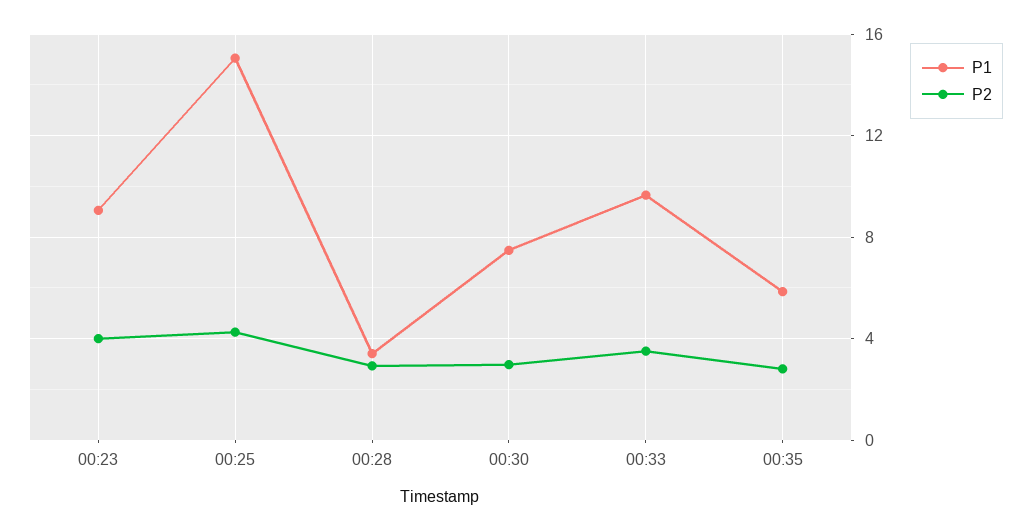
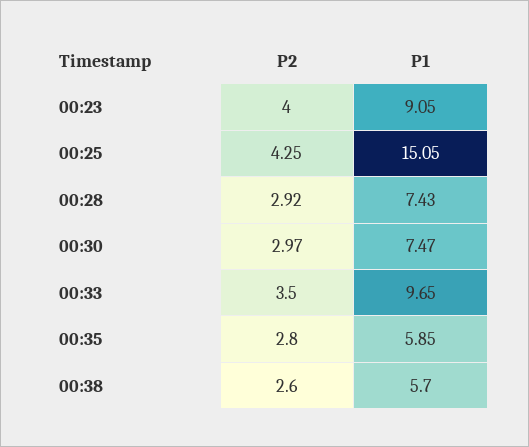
P1, 00:28: 3.5 -> 7.43
P2, 00:38: none -> 2.6
P1, 00:38: none -> 5.7

